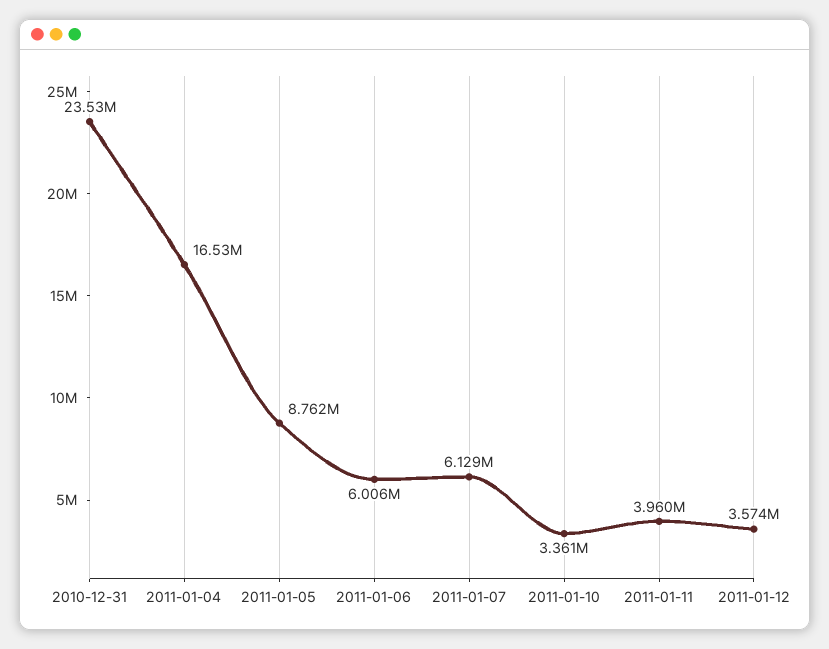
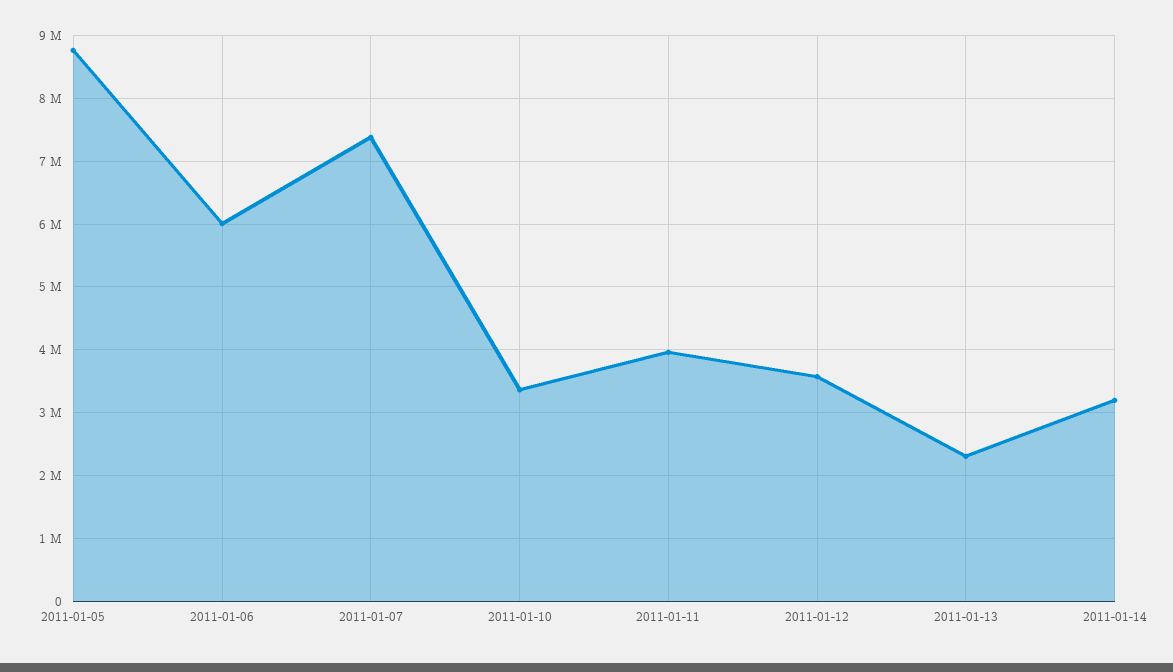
2010-12-31: 23530000 -> none
2011-01-04: 16530000 -> none
2011-01-07: 6129000 -> 7400000
2011-01-13: none -> 2300000
2011-01-14: none -> 3200000

